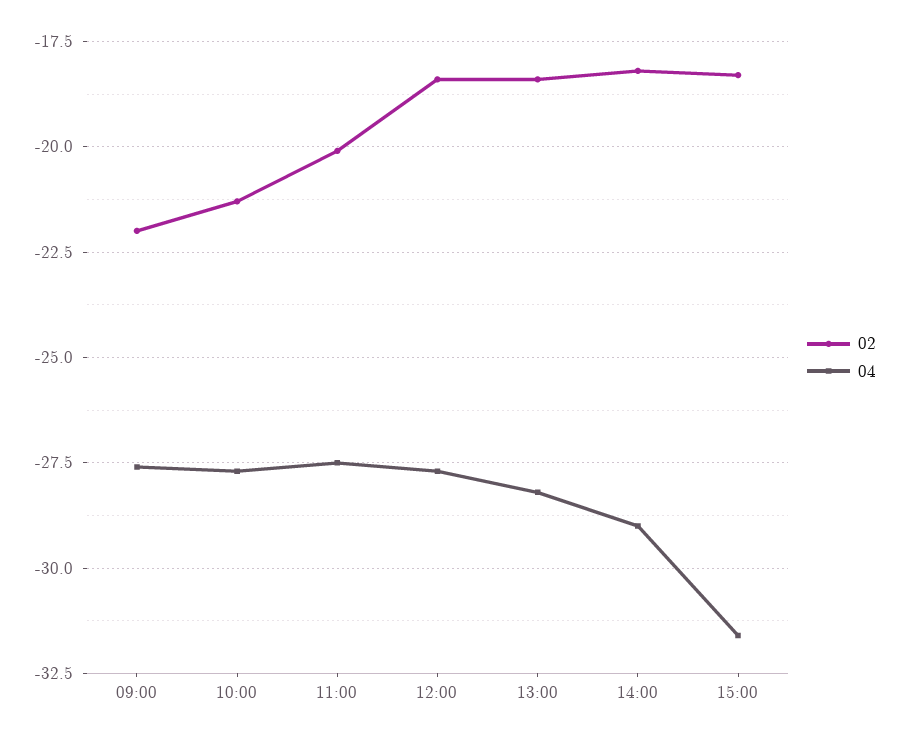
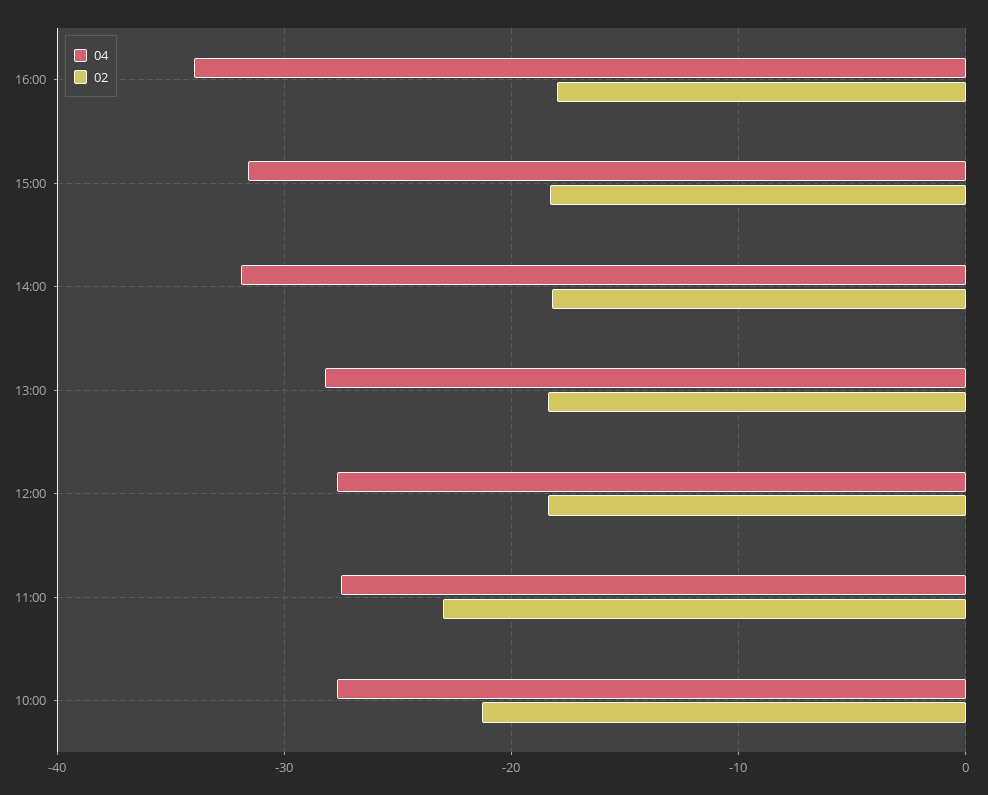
02, 09:00: -22 -> none
04, 09:00: -27.5 -> none
02, 11:00: -20 -> -23
04, 14:00: -29 -> -32
04, 16:00: none -> -34
02, 16:00: none -> -18

